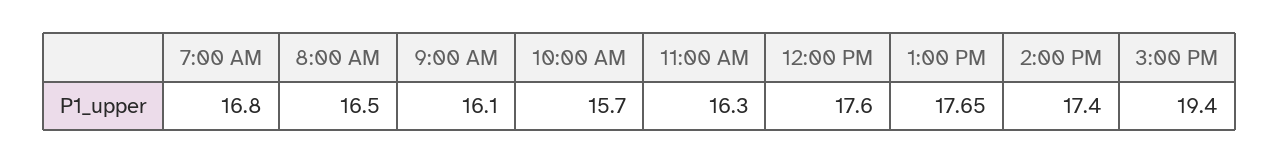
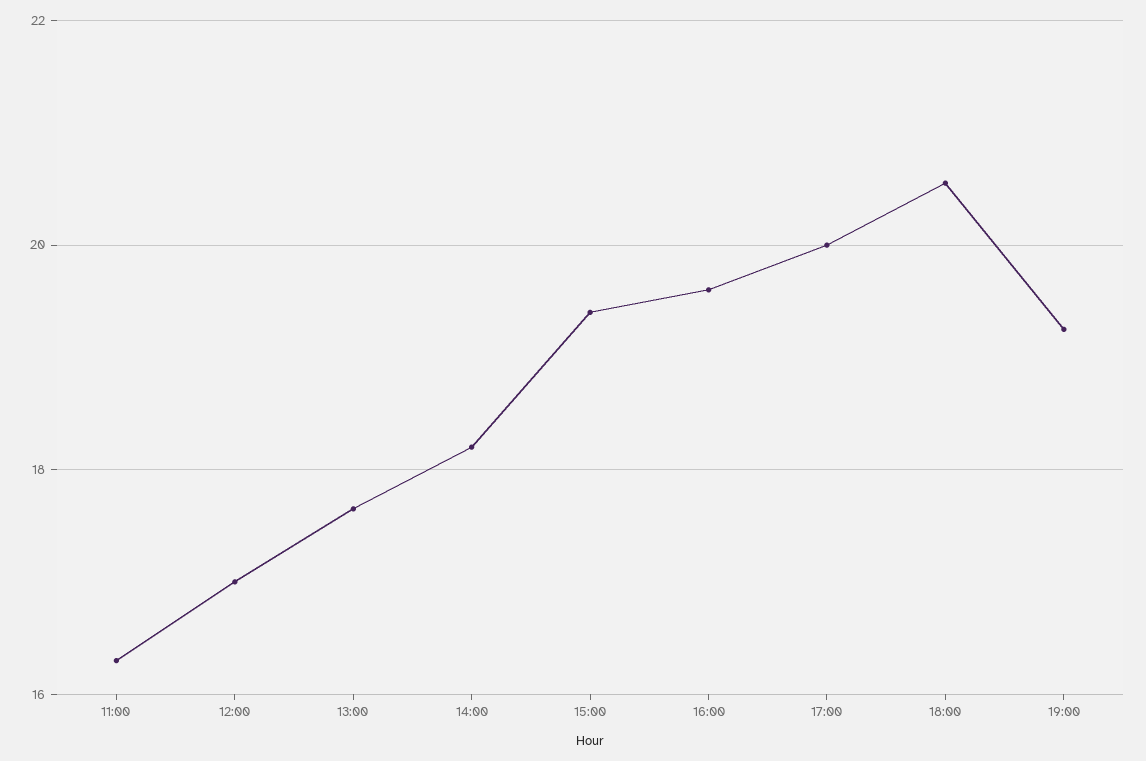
7:00 AM: 16.8 -> none
8:00 AM: 16.5 -> none
9:00 AM: 16.1 -> none
10:00 AM: 15.7 -> none
12:00 PM: 17.6 -> 17
2:00 PM: 17.4 -> 18.2
16:00: none -> 19.6
17:00: none -> 20
18:00: none -> 20.6
19:00: none -> 19.2

